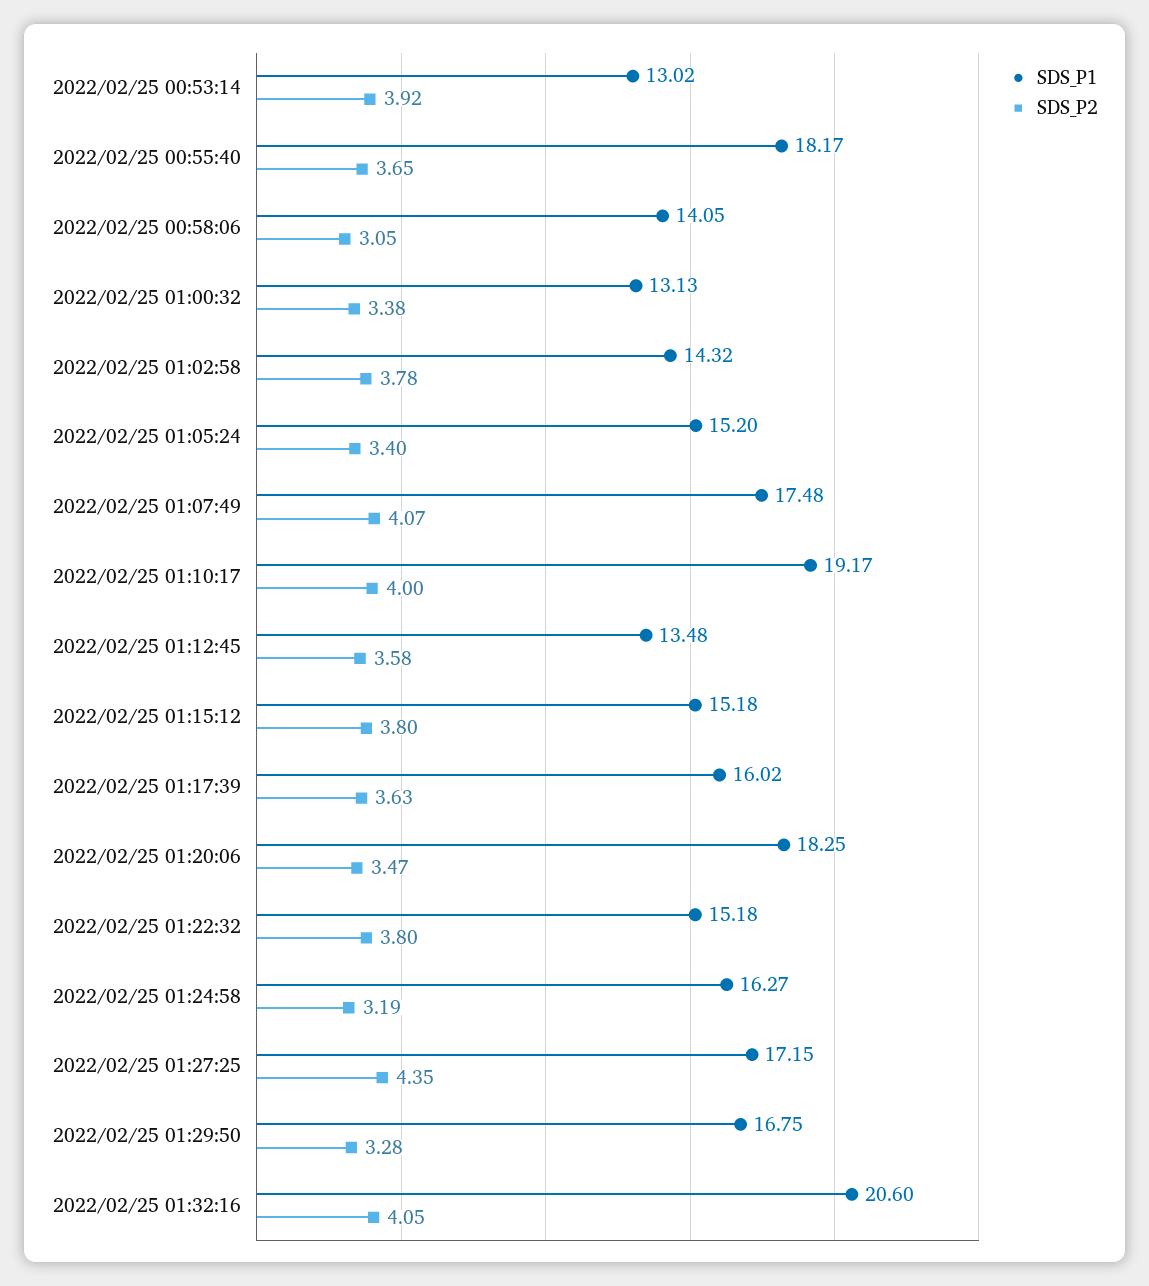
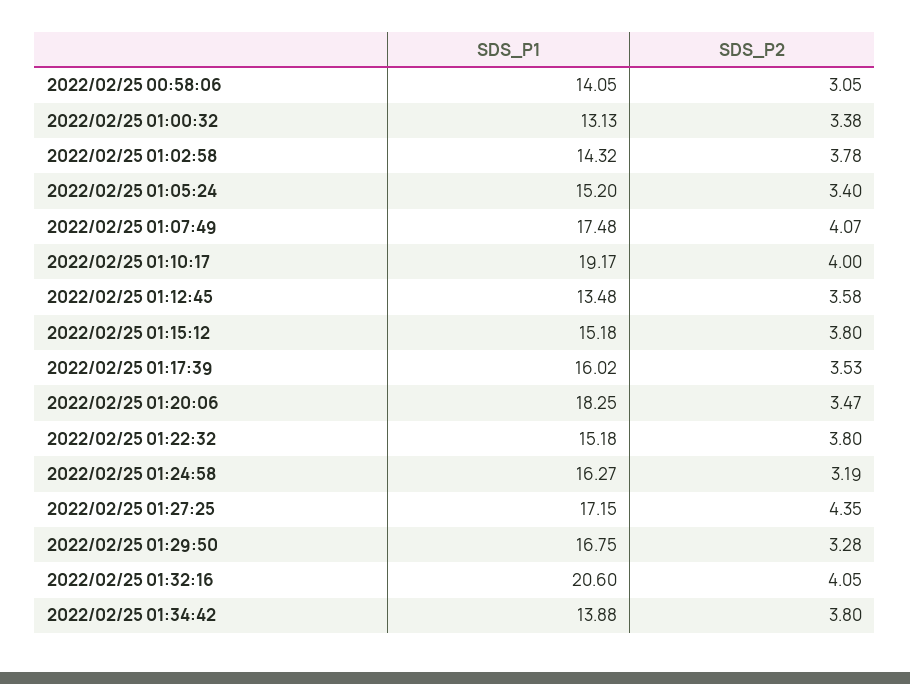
SDS_P1, 2022/02/25 00:53:14: 13.02 -> none
SDS_P2, 2022/02/25 00:53:14: 3.92 -> none
SDS_P1, 2022/02/25 00:55:40: 18.17 -> none
SDS_P2, 2022/02/25 00:55:40: 3.65 -> none
SDS_P2, 2022/02/25 01:17:39: 3.63 -> 3.53
SDS_P1, 2022/02/25 01:34:42: none -> 13.88
SDS_P2, 2022/02/25 01:34:42: none -> 3.8

